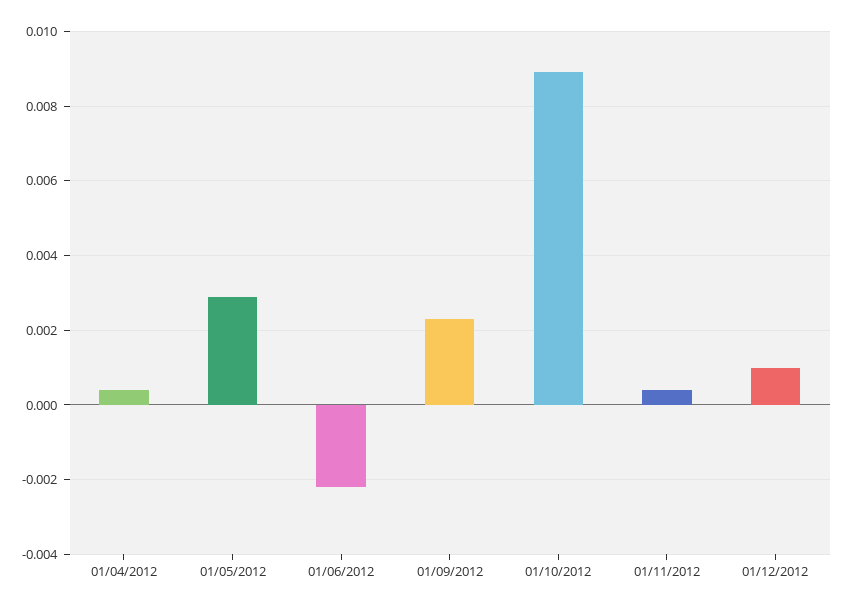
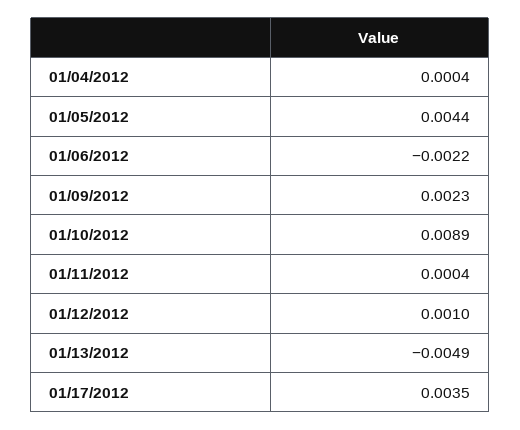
01/05/2012: 0.003 -> 0.0044
01/13/2012: none -> -0.0049
01/17/2012: none -> 0.0035

